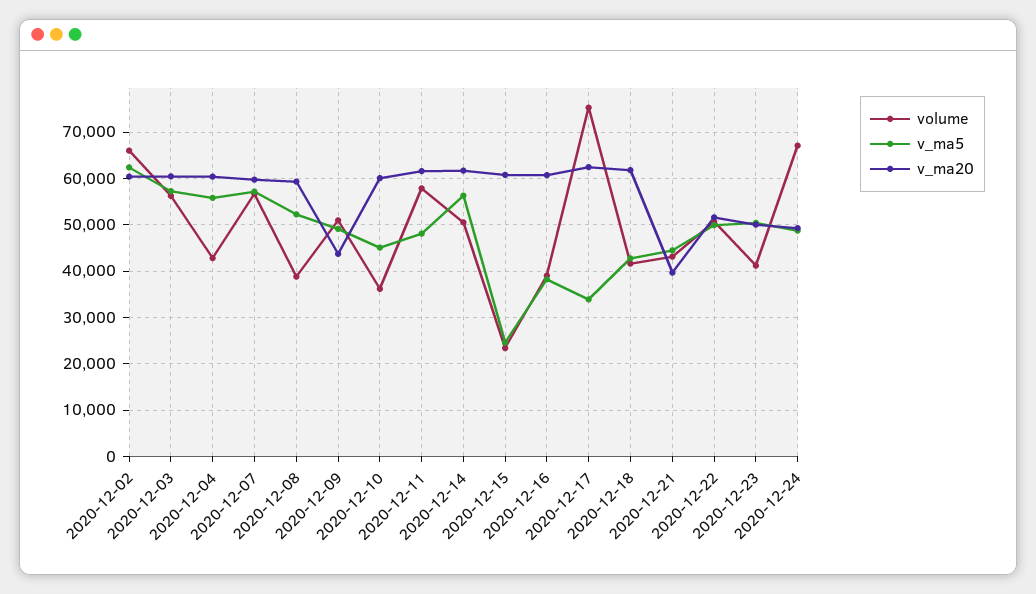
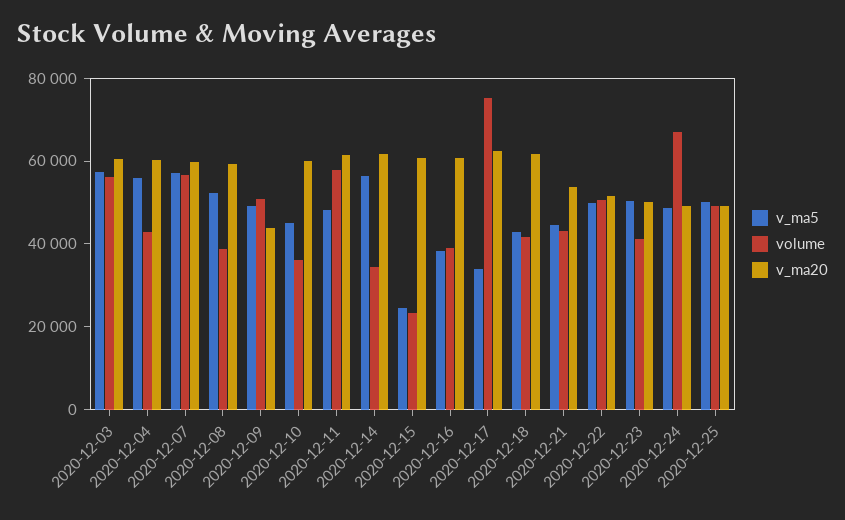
volume, 2020-12-02: 66000 -> none
v_ma5, 2020-12-02: 62000 -> none
v_ma20, 2020-12-02: 60000 -> none
volume, 2020-12-14: 50000 -> 35000
v_ma20, 2020-12-21: 40000 -> 55000
v_ma5, 2020-12-25: none -> 50000
volume, 2020-12-25: none -> 50000
v_ma20, 2020-12-25: none -> 50000

